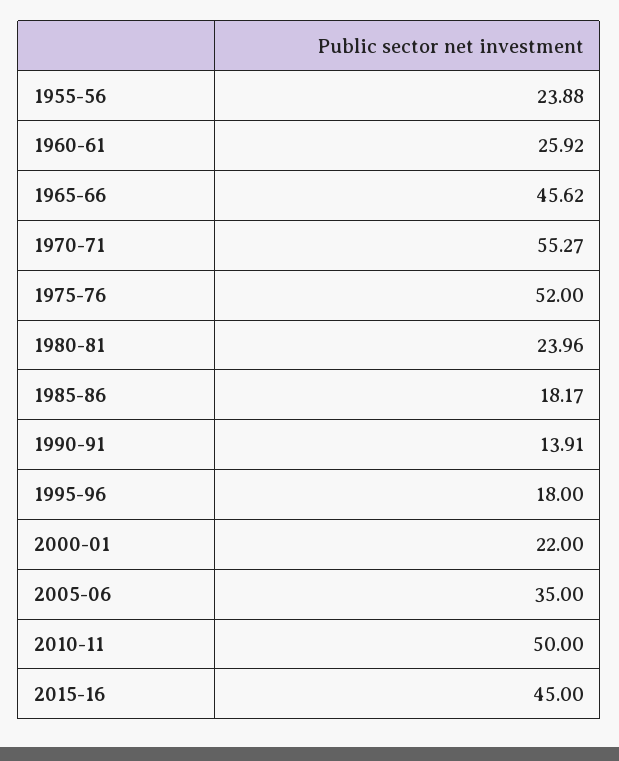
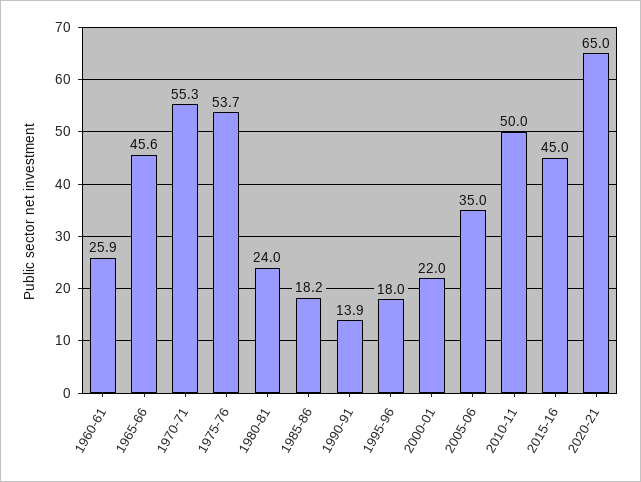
1955-56: 23.88 -> none
1975-76: 52 -> 53.7
2020-21: none -> 65

